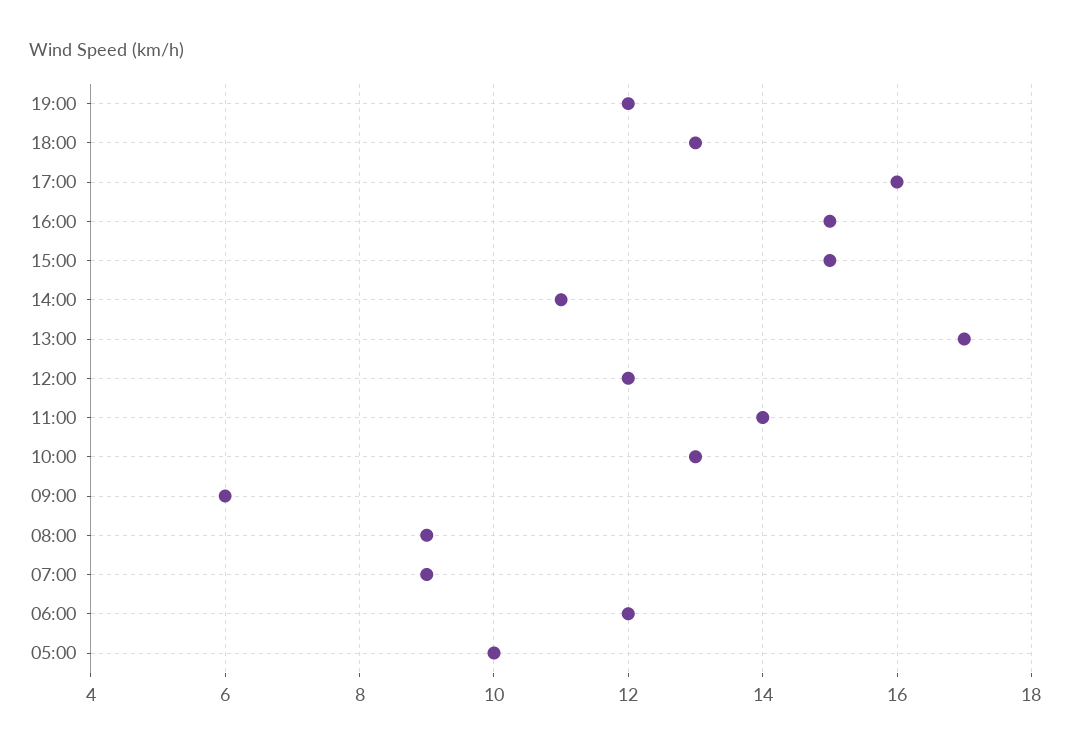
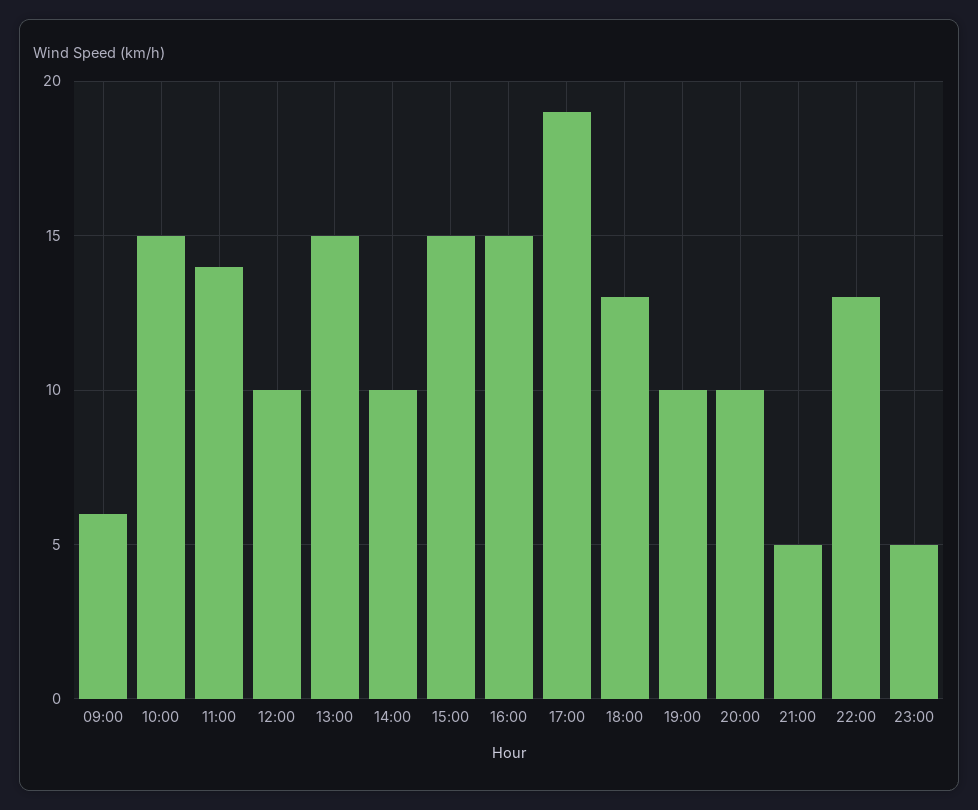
19:00: 12 -> 10
17:00: 16 -> 19
14:00: 11 -> 10
13:00: 17 -> 15
12:00: 12 -> 10
10:00: 13 -> 15
08:00: 9 -> none
07:00: 9 -> none
06:00: 12 -> none
05:00: 10 -> none
20:00: none -> 10
21:00: none -> 5
22:00: none -> 13
23:00: none -> 5

